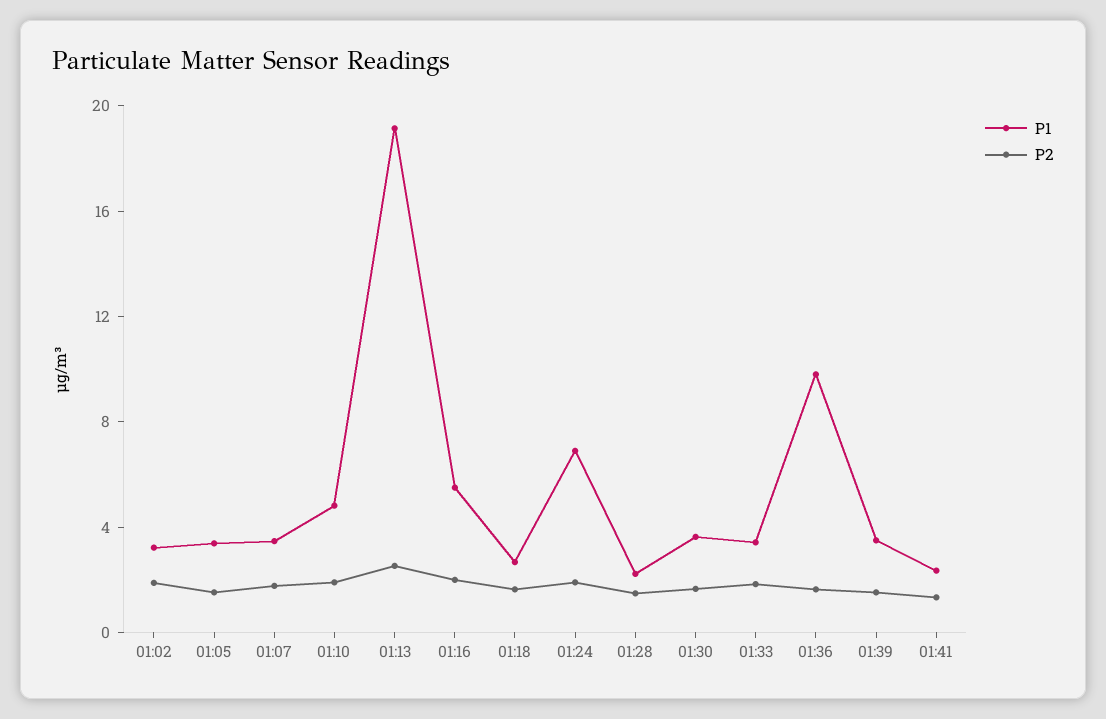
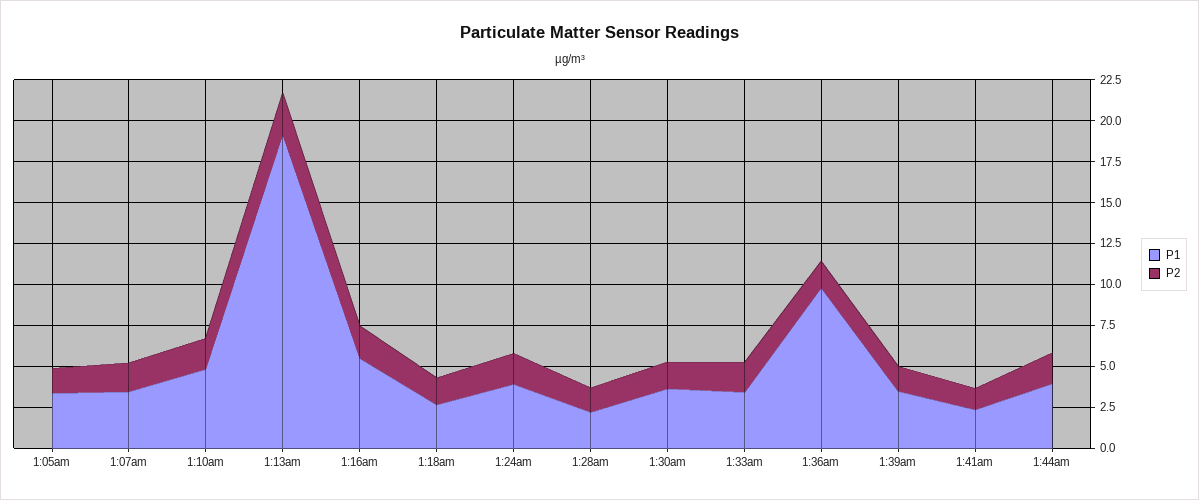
P1, 01:02: 3 -> none
P2, 01:02: 2 -> none
P1, 01:24: 7 -> 4
P1, 1:44am: none -> 4
P2, 1:44am: none -> 2

